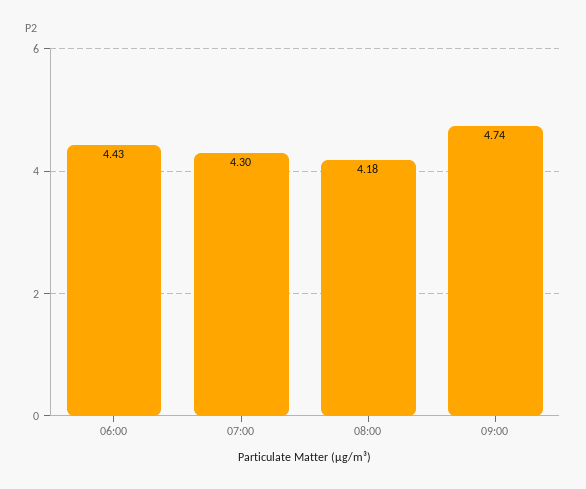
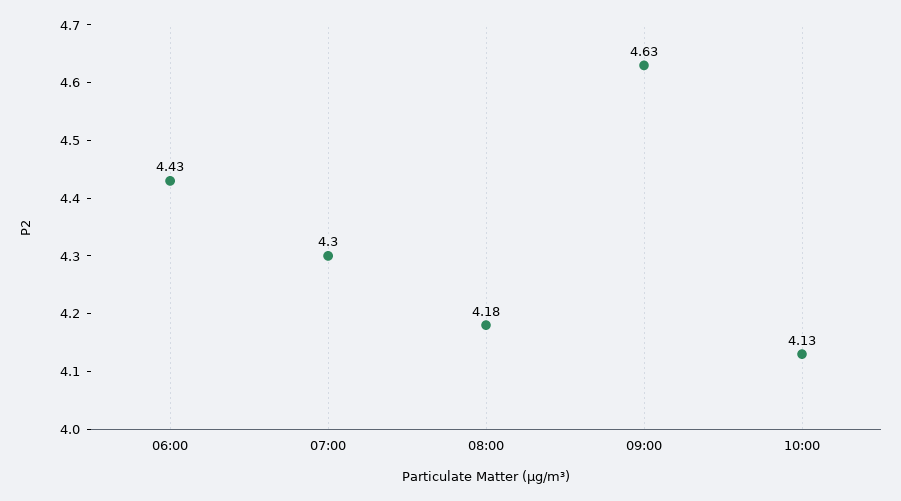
09:00: 4.74 -> 4.63
10:00: none -> 4.13

